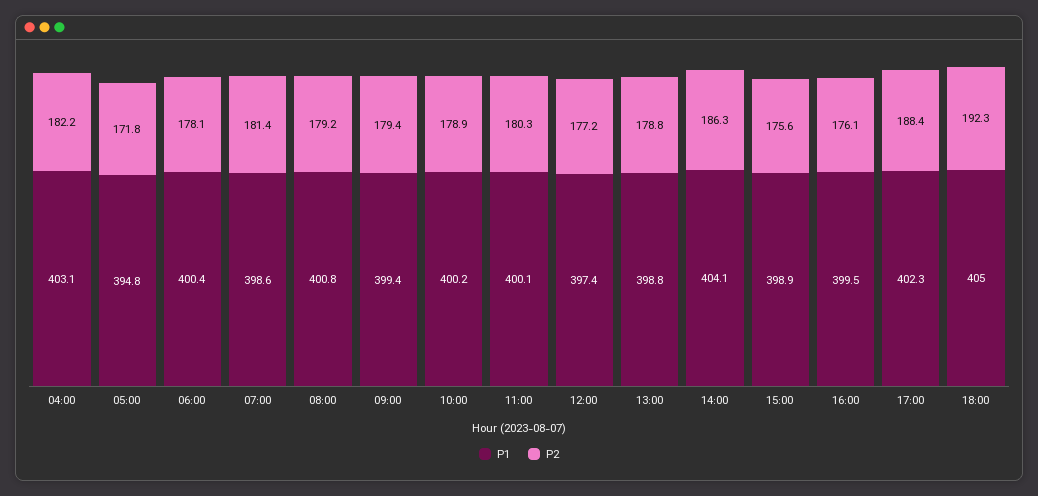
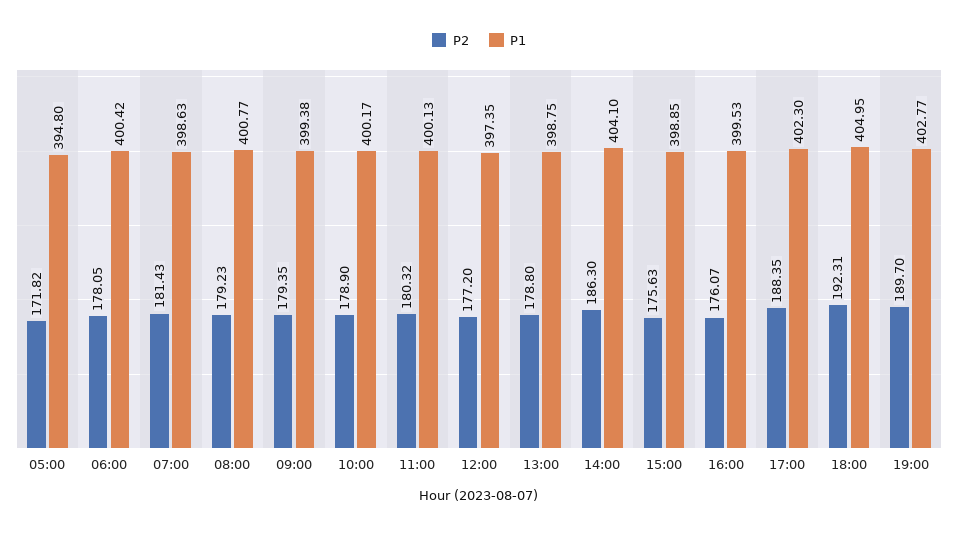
P1, 04:00: 403.1 -> none
P2, 04:00: 182.2 -> none
P2, 19:00: none -> 189.7
P1, 19:00: none -> 402.77

